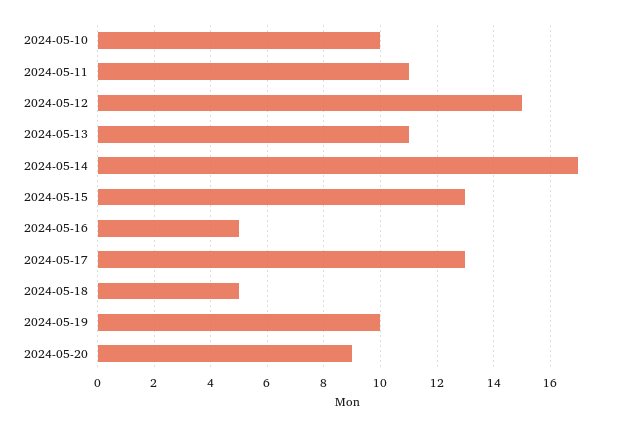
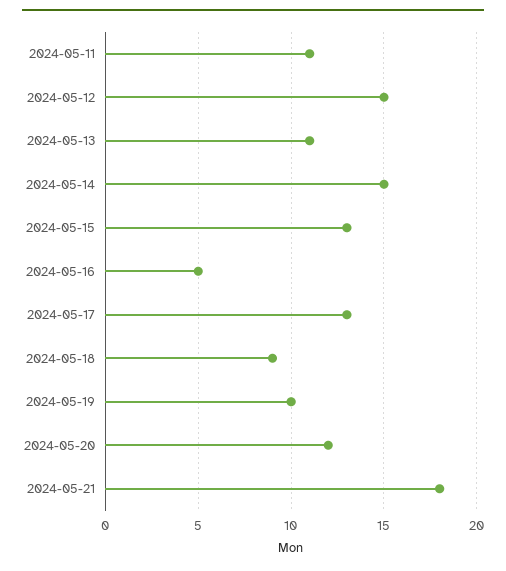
2024-05-10: 10 -> none
2024-05-14: 17 -> 15
2024-05-18: 5 -> 9
2024-05-20: 9 -> 12
2024-05-21: none -> 18

